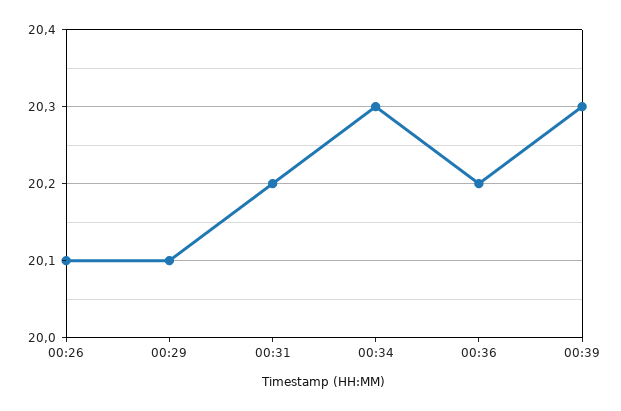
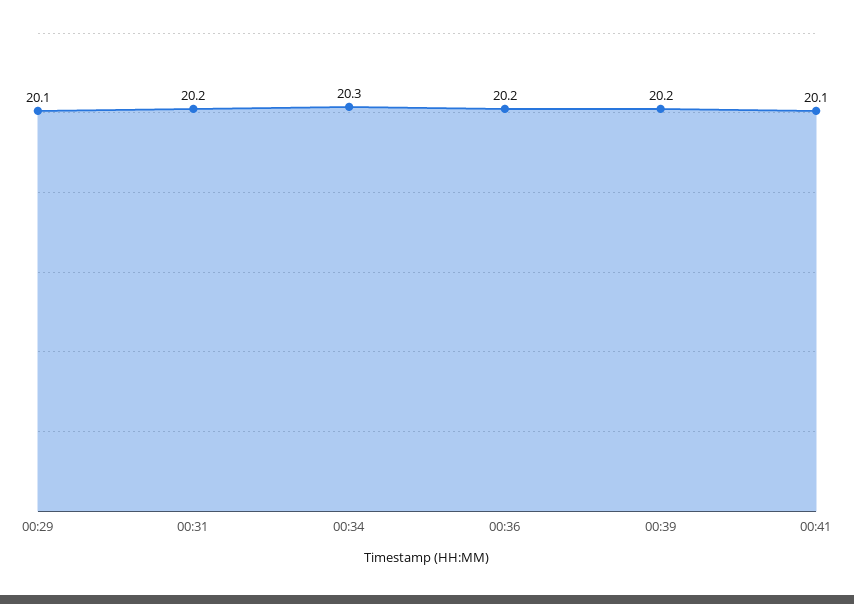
00:26: 20.1 -> none
00:39: 20.3 -> 20.2
00:41: none -> 20.1

